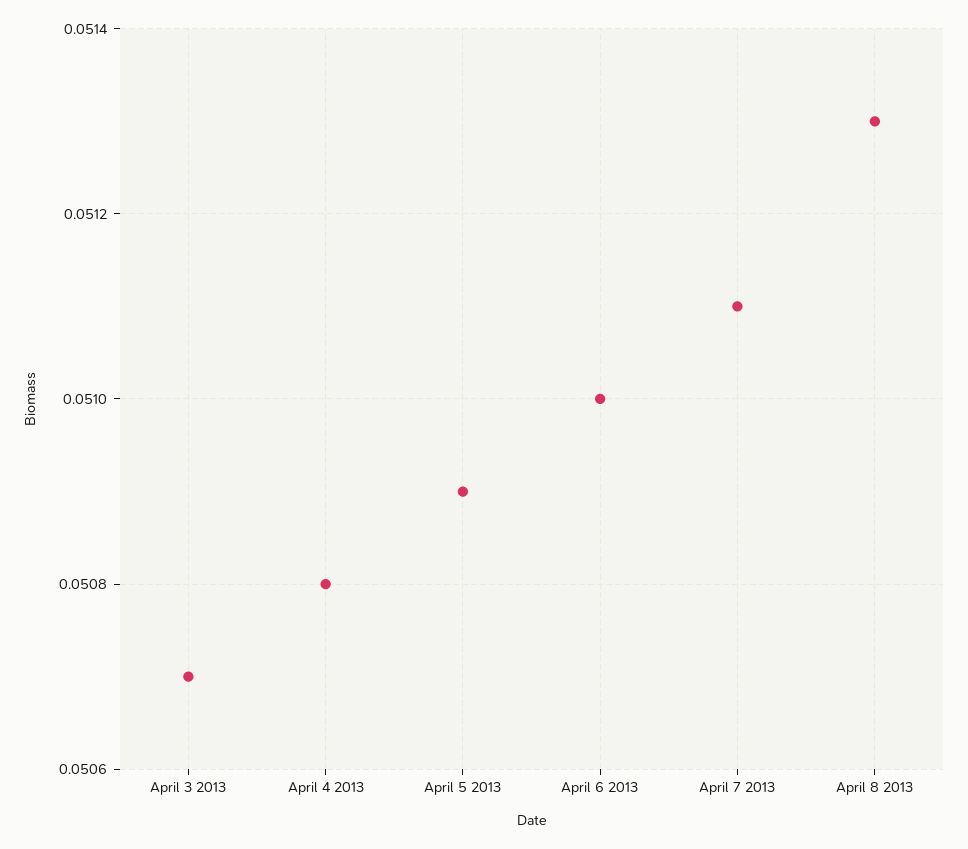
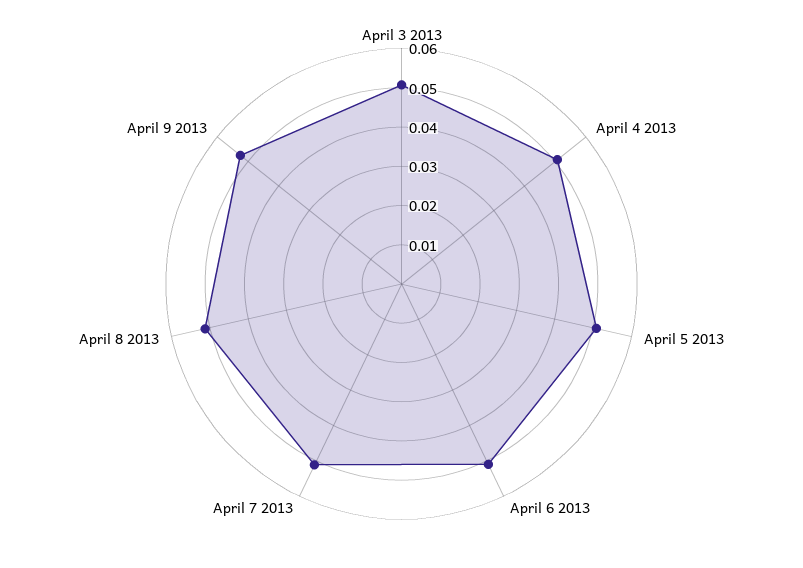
April 9 2013: none -> 0.0525

